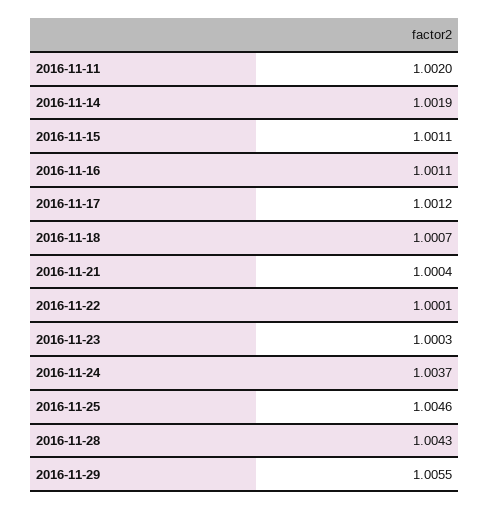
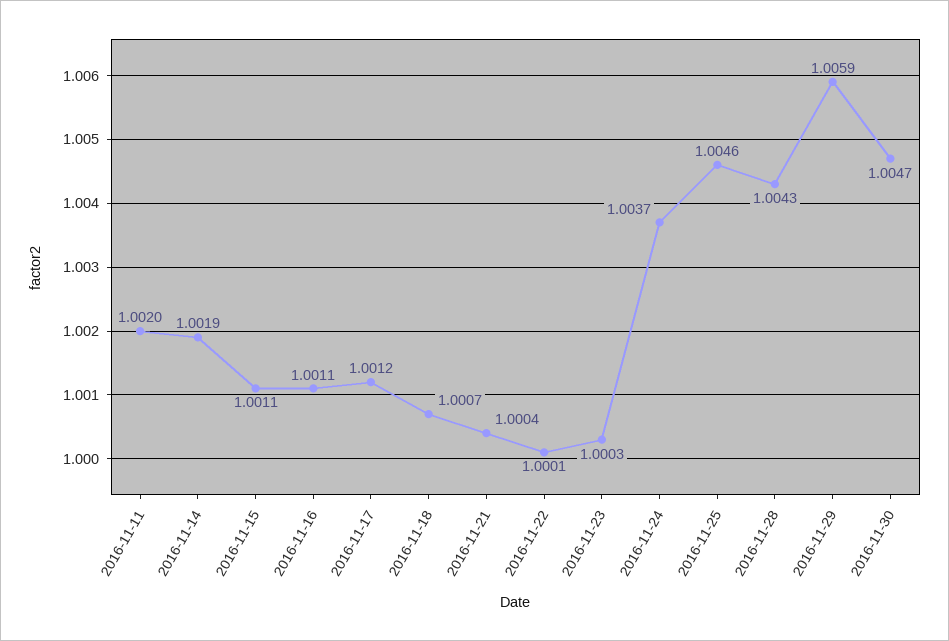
2016-11-29: 1.0055 -> 1.0059
2016-11-30: none -> 1.0047

